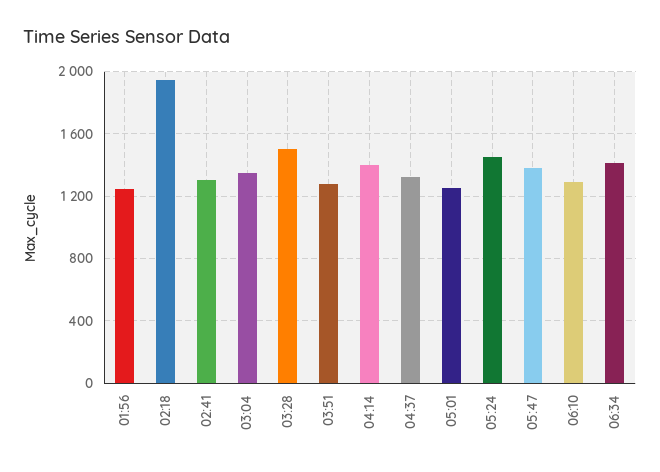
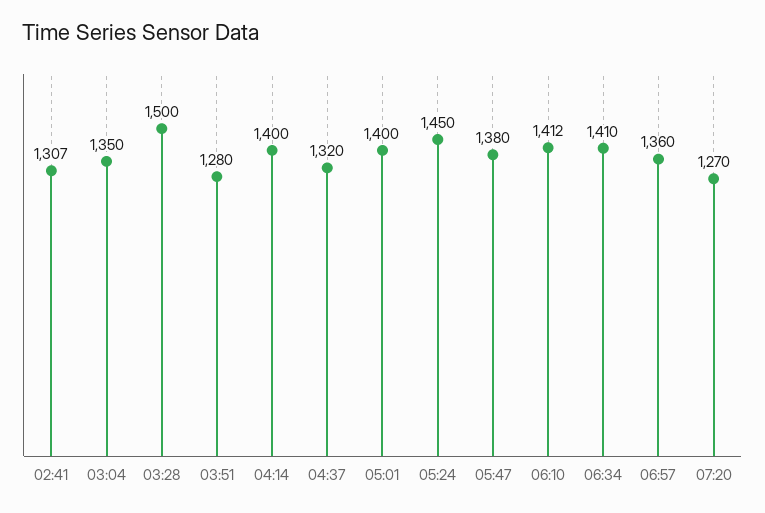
01:56: 1250 -> none
02:18: 1950 -> none
05:01: 1250 -> 1400
06:10: 1300 -> 1412
06:57: none -> 1360
07:20: none -> 1270

